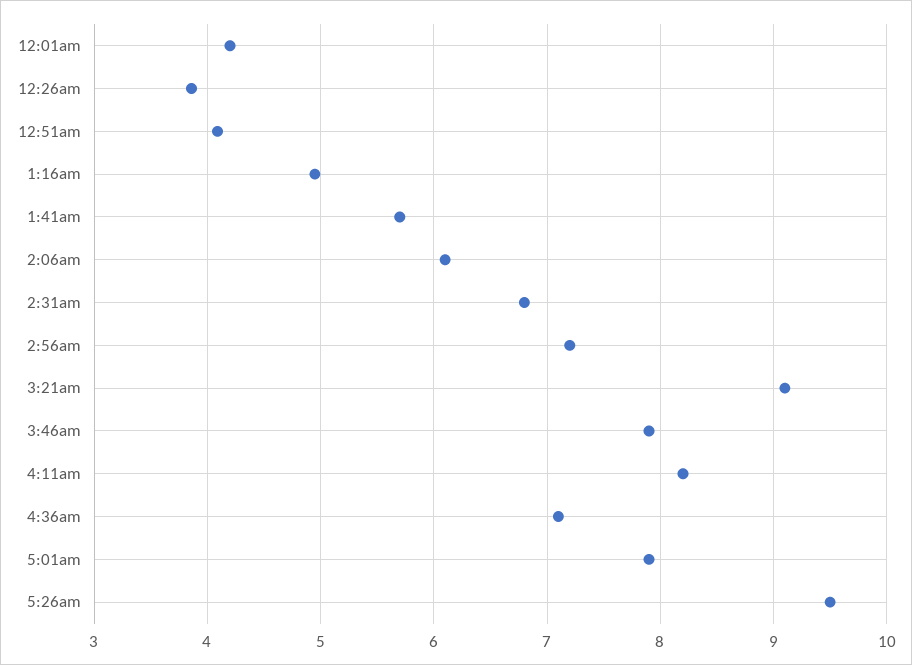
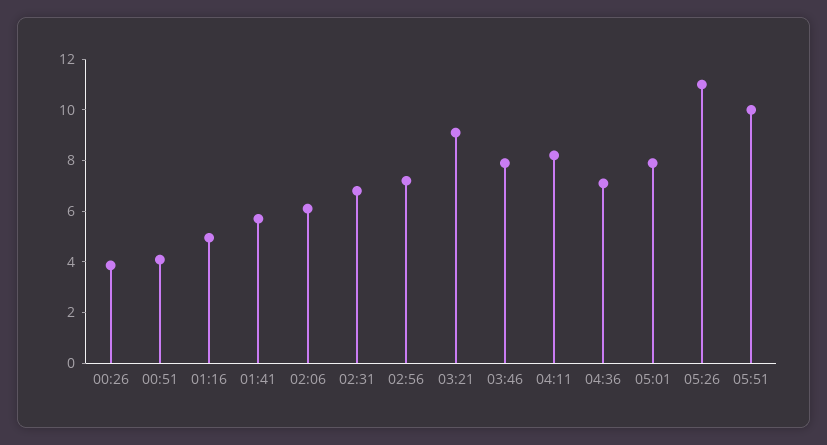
12:01am: 4.2 -> none
5:26am: 9.5 -> 11
05:51: none -> 10

